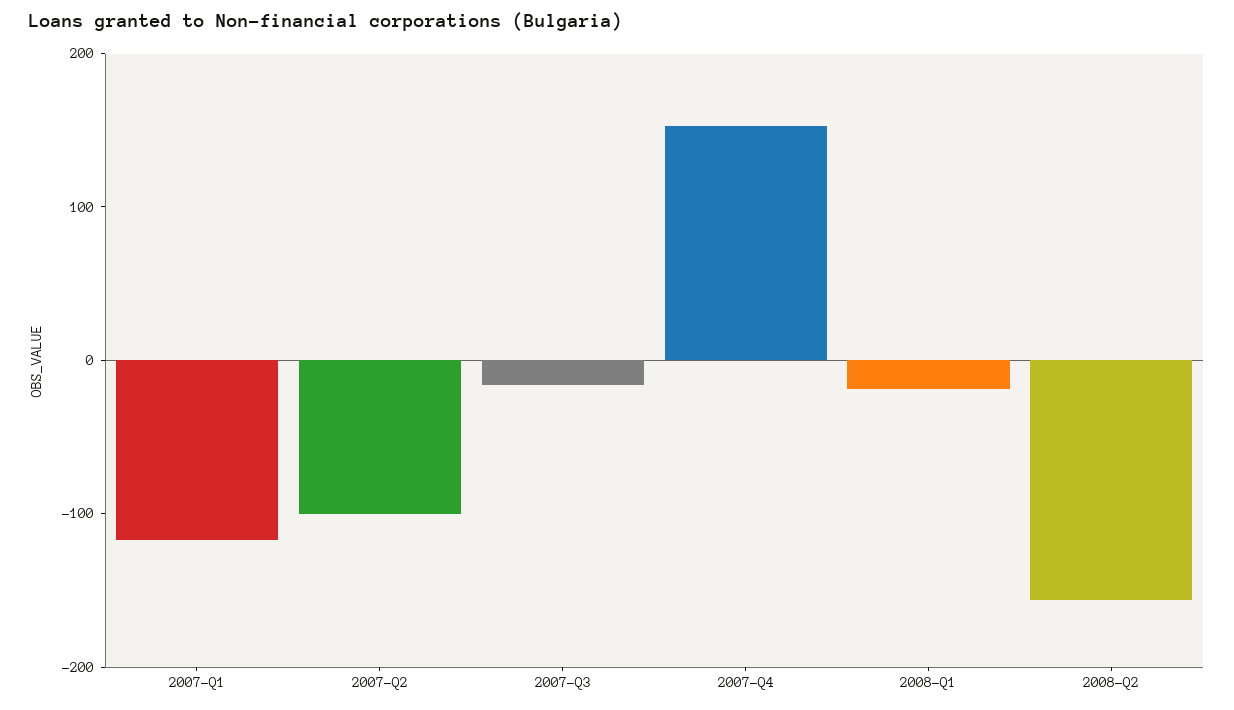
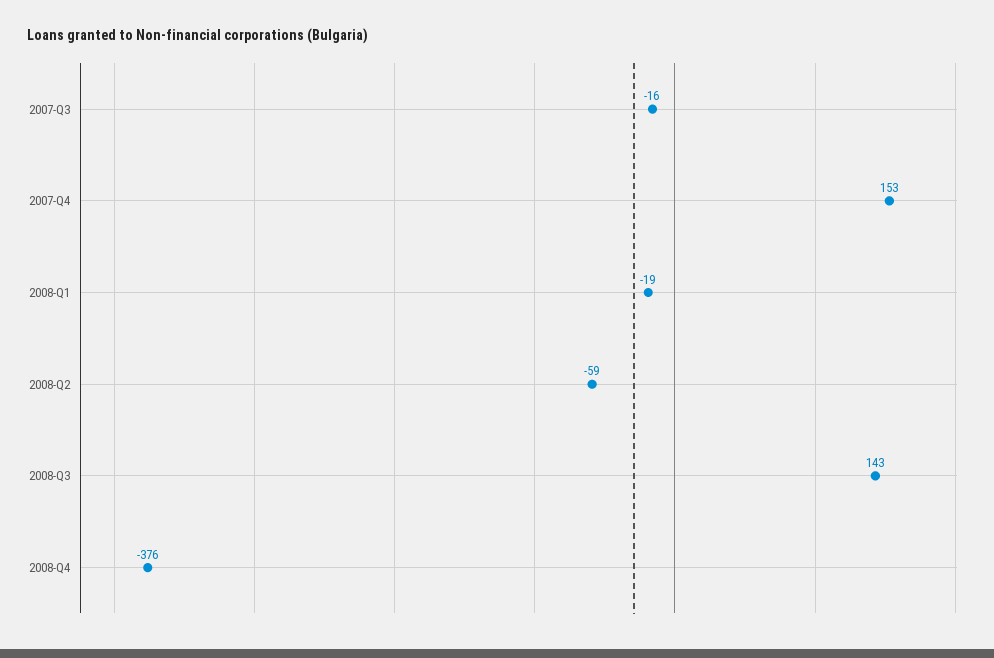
2007-Q1: -120 -> none
2007-Q2: -100 -> none
2008-Q2: -160 -> -59
2008-Q3: none -> 143
2008-Q4: none -> -376

